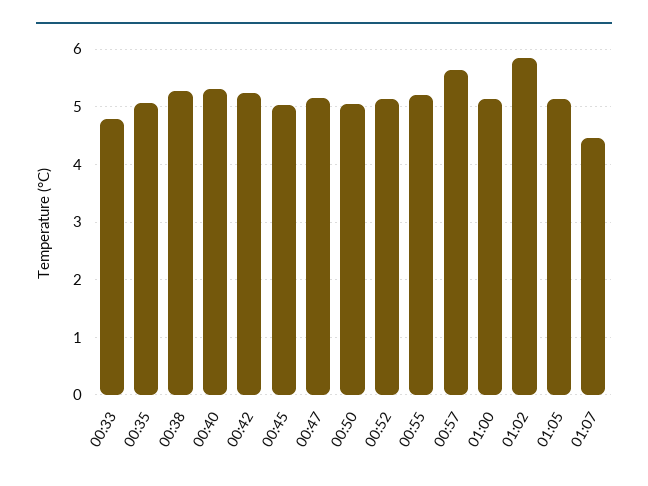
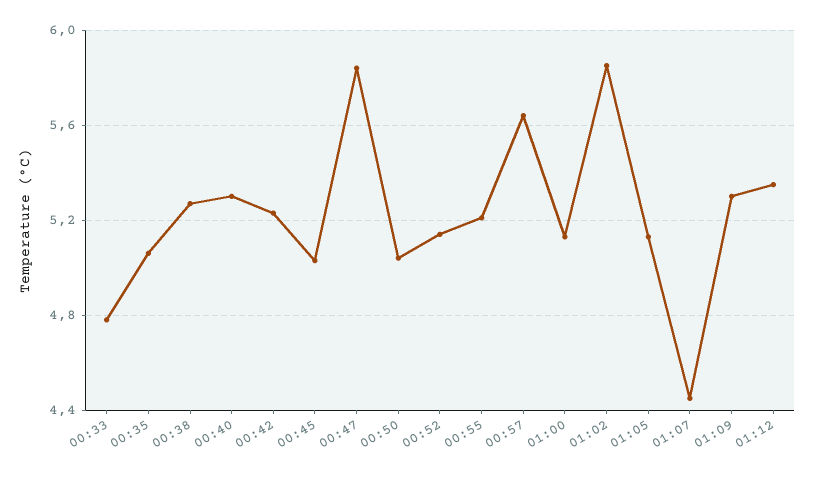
00:47: 5.2 -> 5.85
01:09: none -> 5.3
01:12: none -> 5.35

